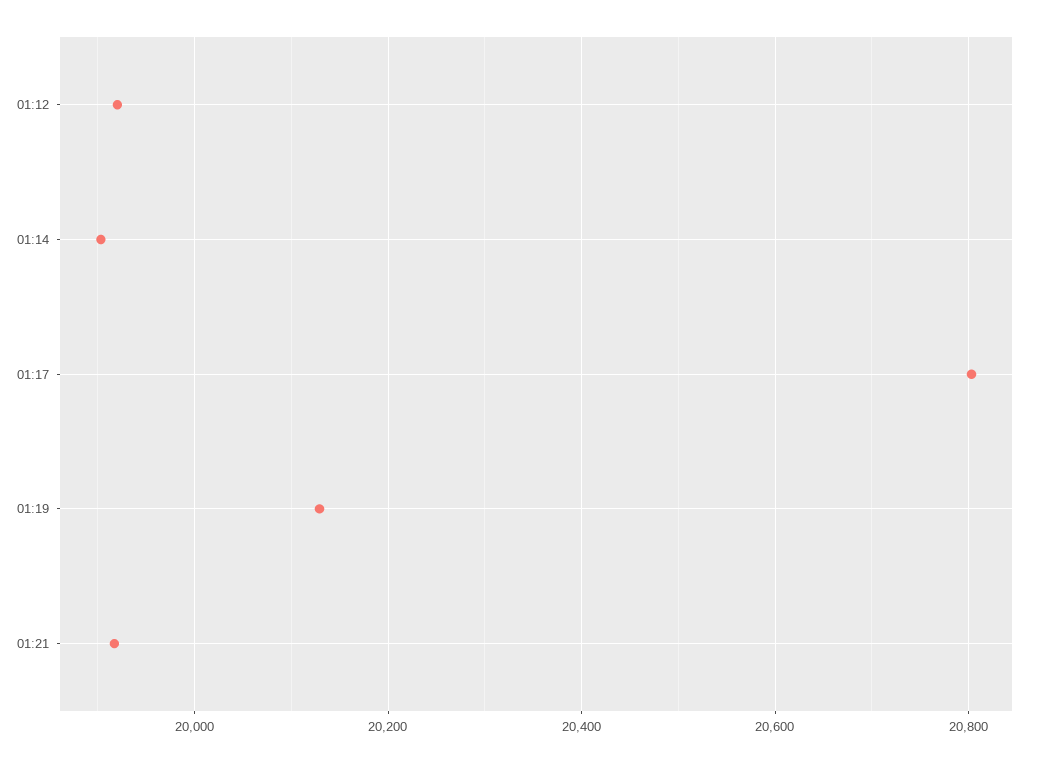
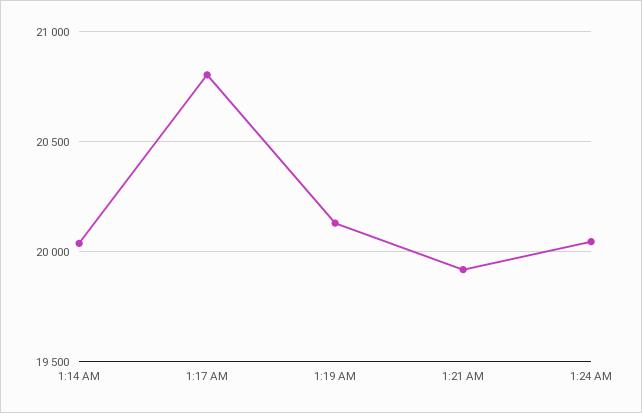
01:12: 19920 -> none
01:14: 19900 -> 20050
1:24 AM: none -> 20050

